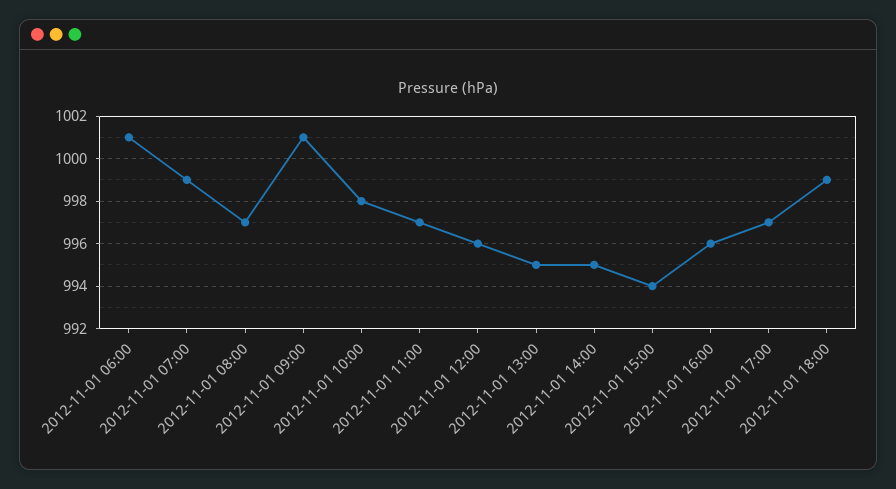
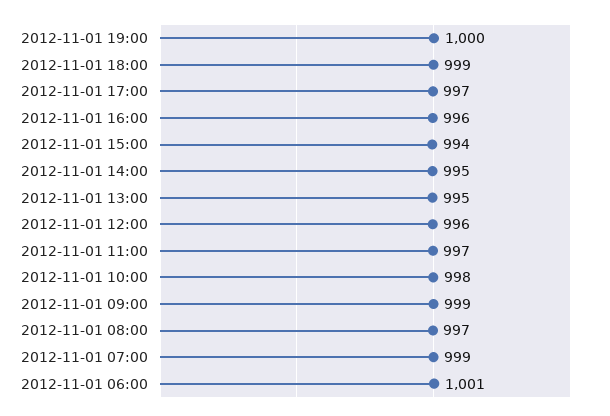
2012-11-01 09:00: 1001 -> 999
2012-11-01 19:00: none -> 1000

